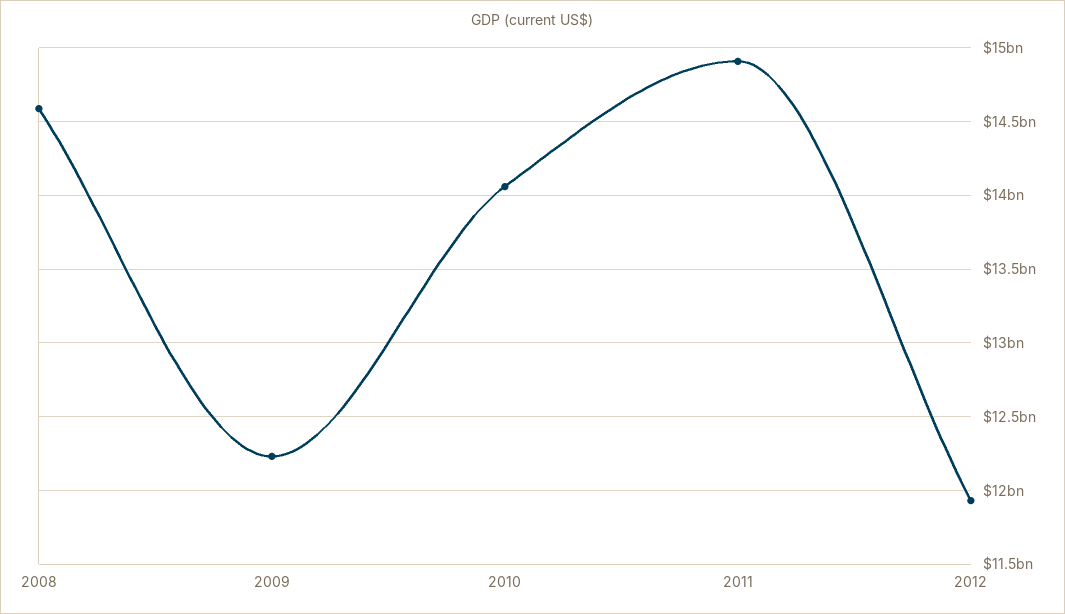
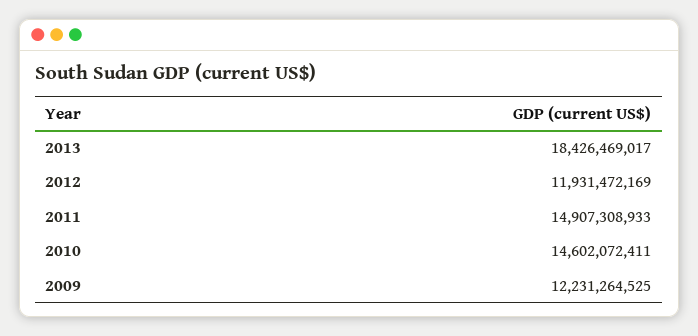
2008: 14600000000 -> none
2010: 14050000000 -> 14602072411
2013: none -> 18426469017

